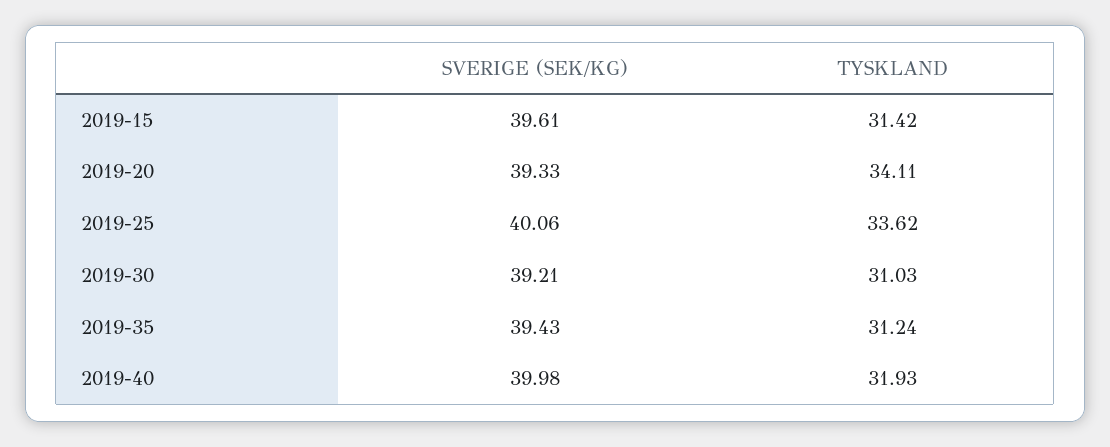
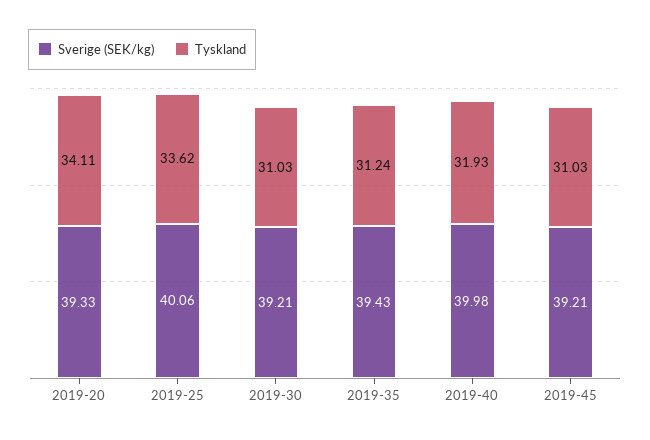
SVERIGE (SEK/KG), 2019-15: 39.61 -> none
TYSKLAND, 2019-15: 31.42 -> none
SVERIGE (SEK/KG), 2019-45: none -> 39.21
TYSKLAND, 2019-45: none -> 31.03

